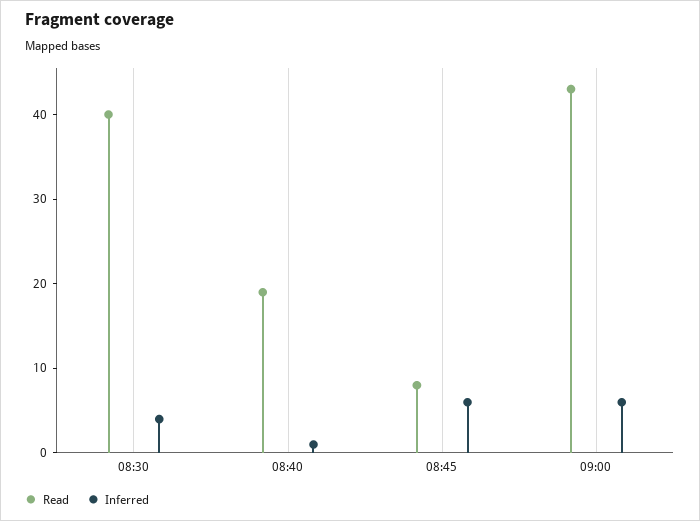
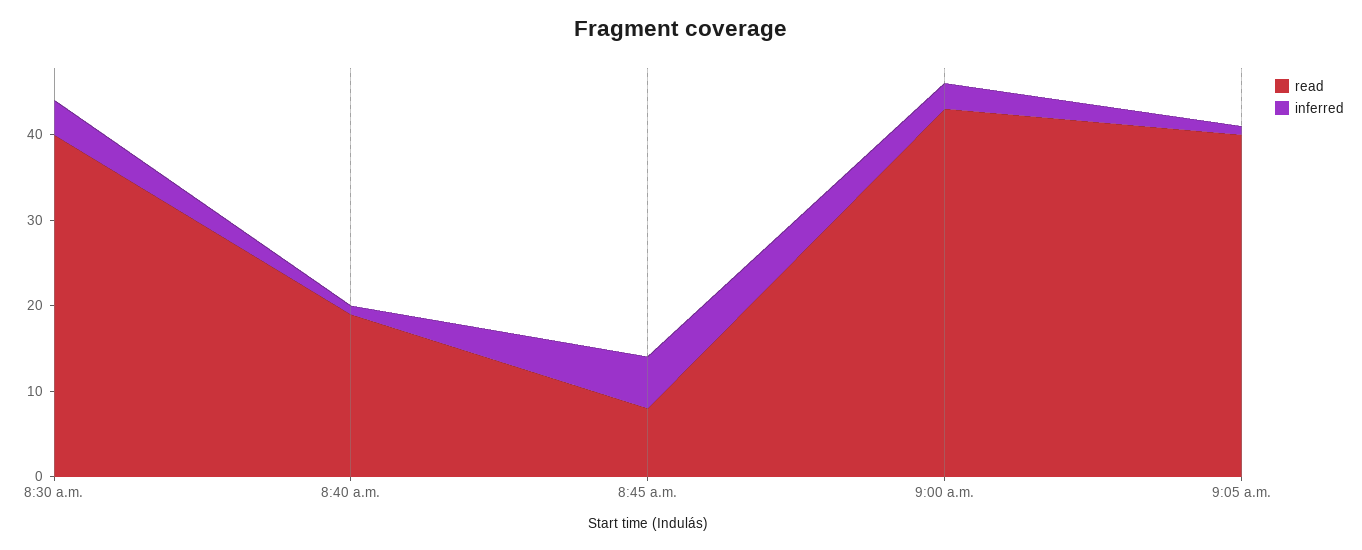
Inferred, 09:00: 6 -> 3
Read, 9:05 a.m.: none -> 40
Inferred, 9:05 a.m.: none -> 1

